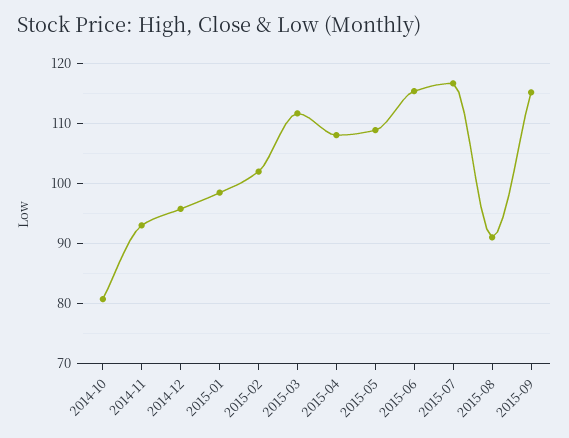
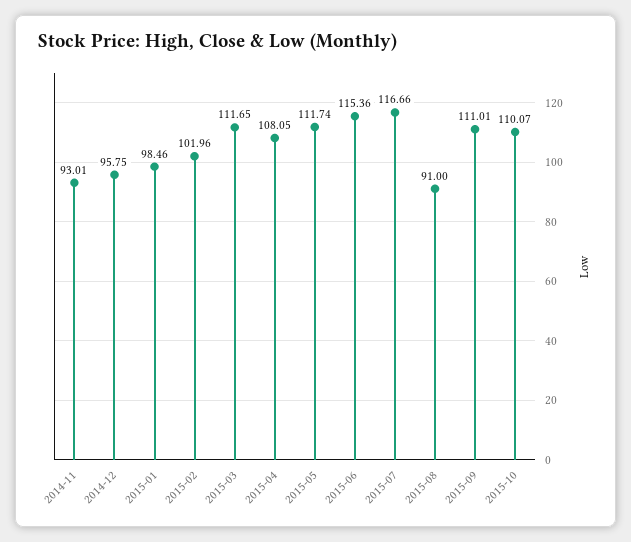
2014-10: 81 -> none
2015-05: 109 -> 111.74
2015-09: 115 -> 111.01
2015-10: none -> 110.07

